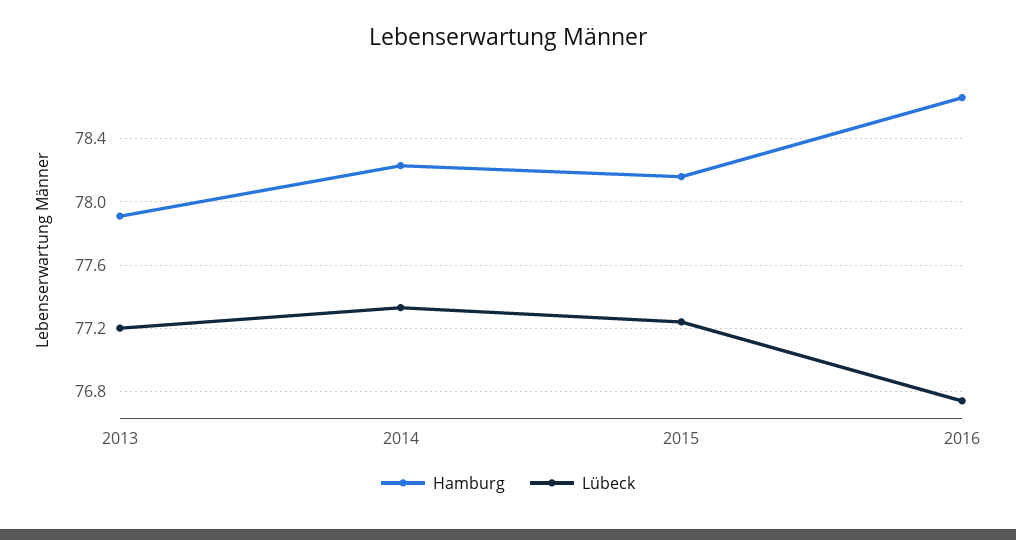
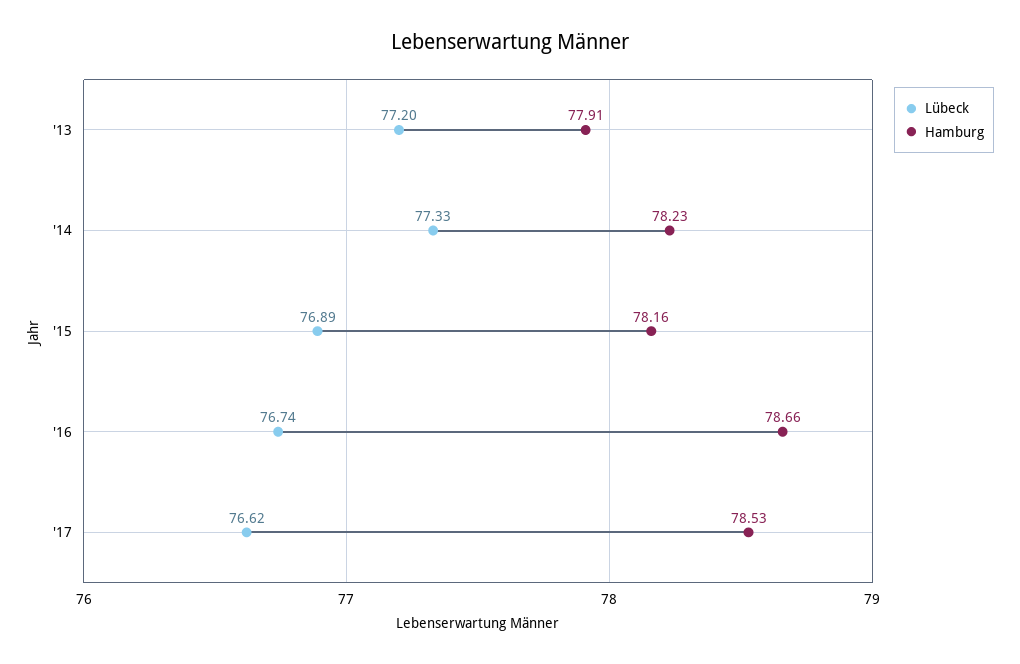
Lübeck, 2015: 77.25 -> 76.89
Lübeck, '17: none -> 76.62
Hamburg, '17: none -> 78.53

